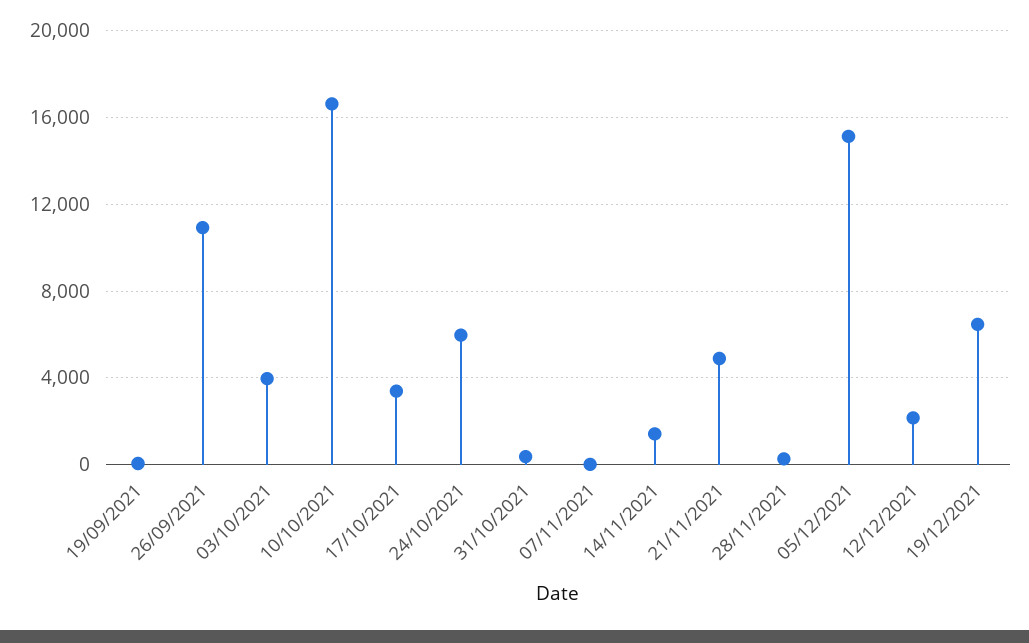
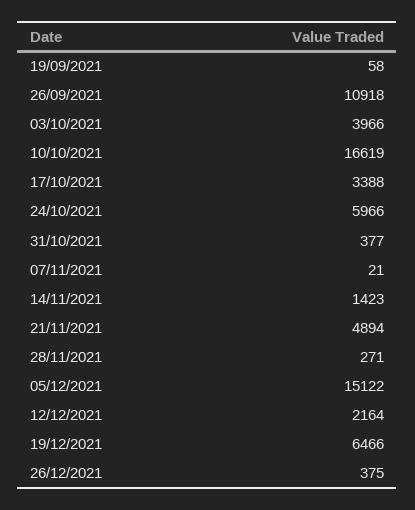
26/12/2021: none -> 375

